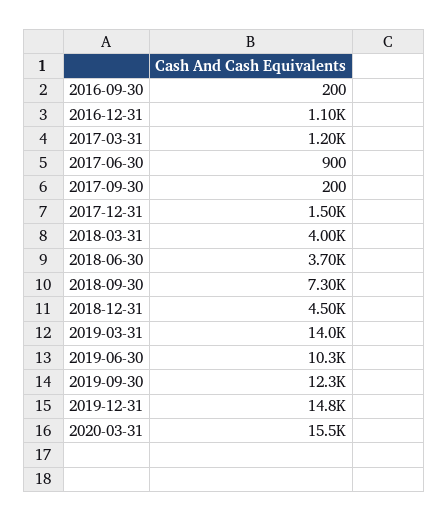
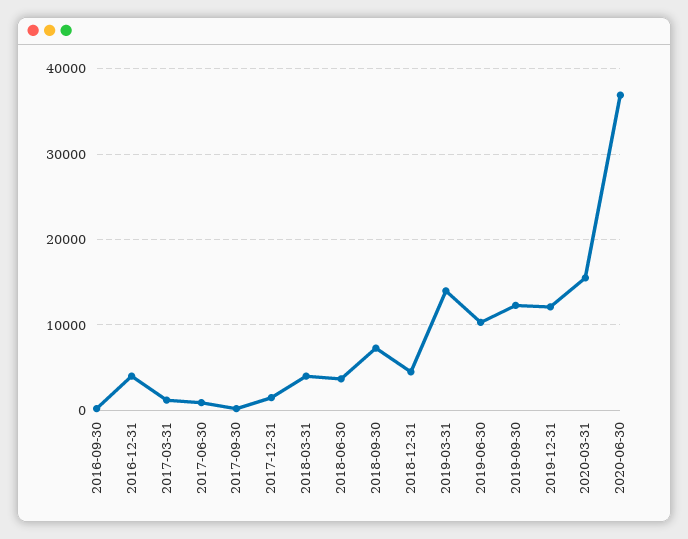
2016-12-31: 1100 -> 4000
2019-12-31: 14800 -> 12000
2020-06-30: none -> 37000

